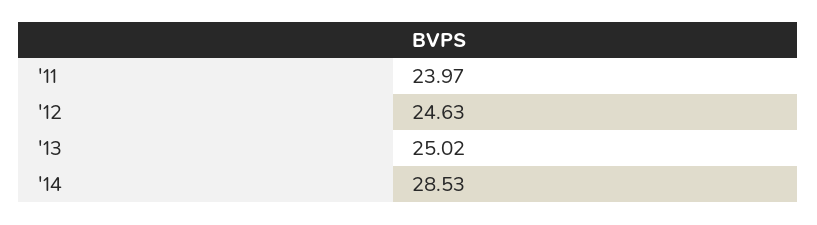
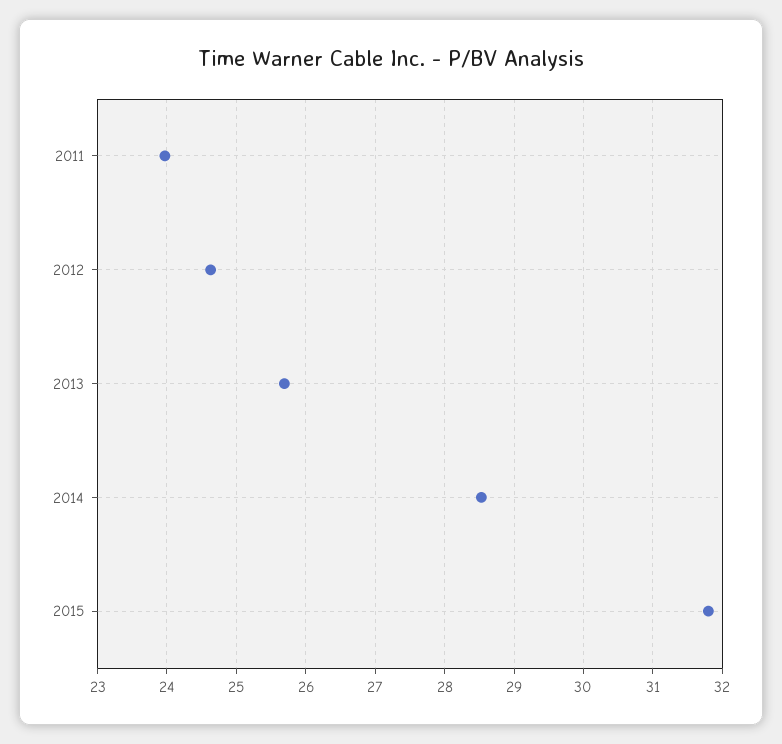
'13: 25.02 -> 25.7
2015: none -> 31.8

